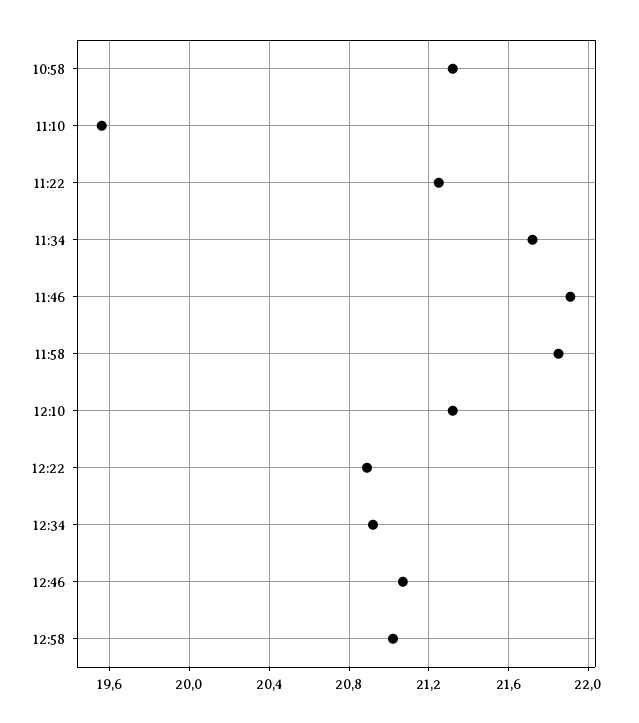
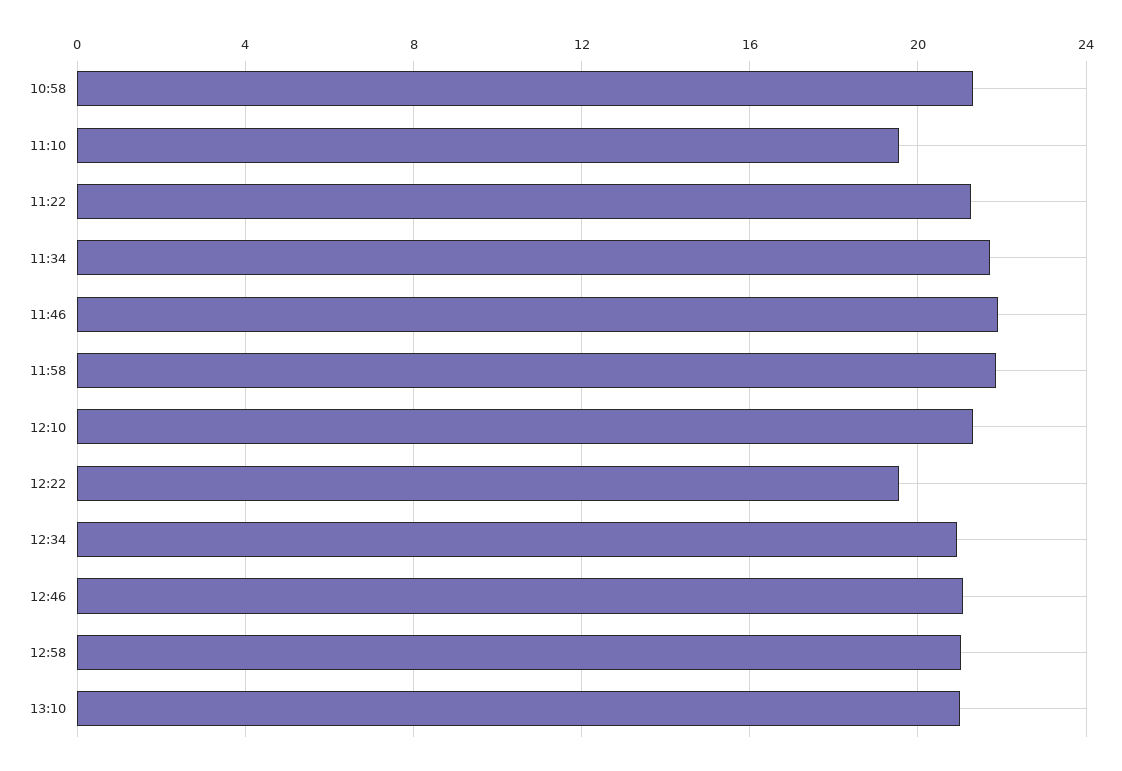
12:22: 20.9 -> 19.5
13:10: none -> 21

